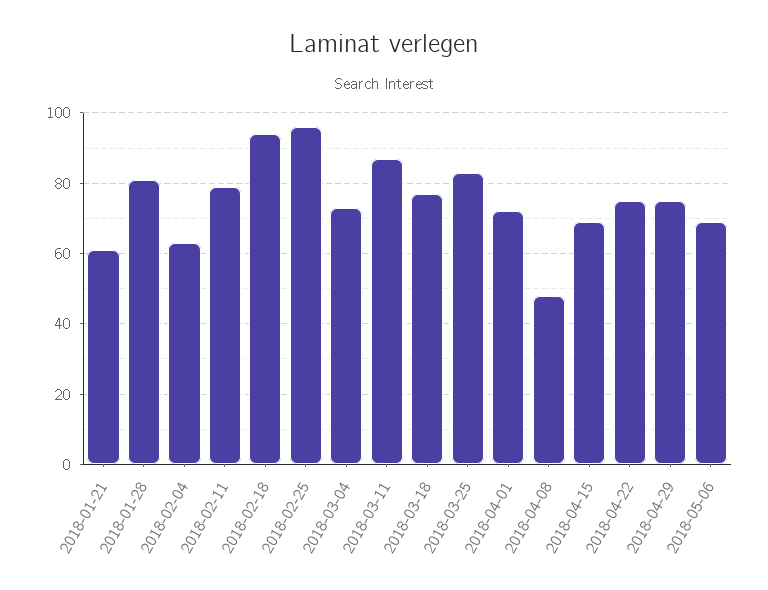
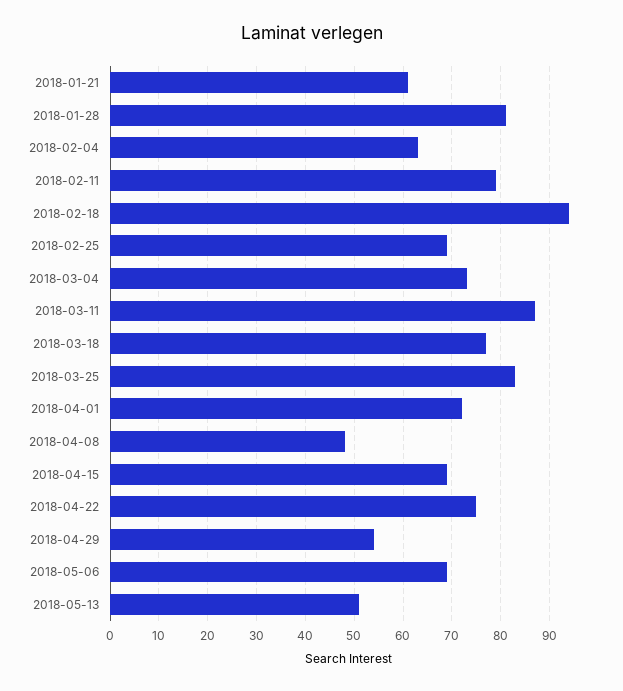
2018-02-25: 95 -> 70
2018-04-29: 75 -> 55
2018-05-13: none -> 50

